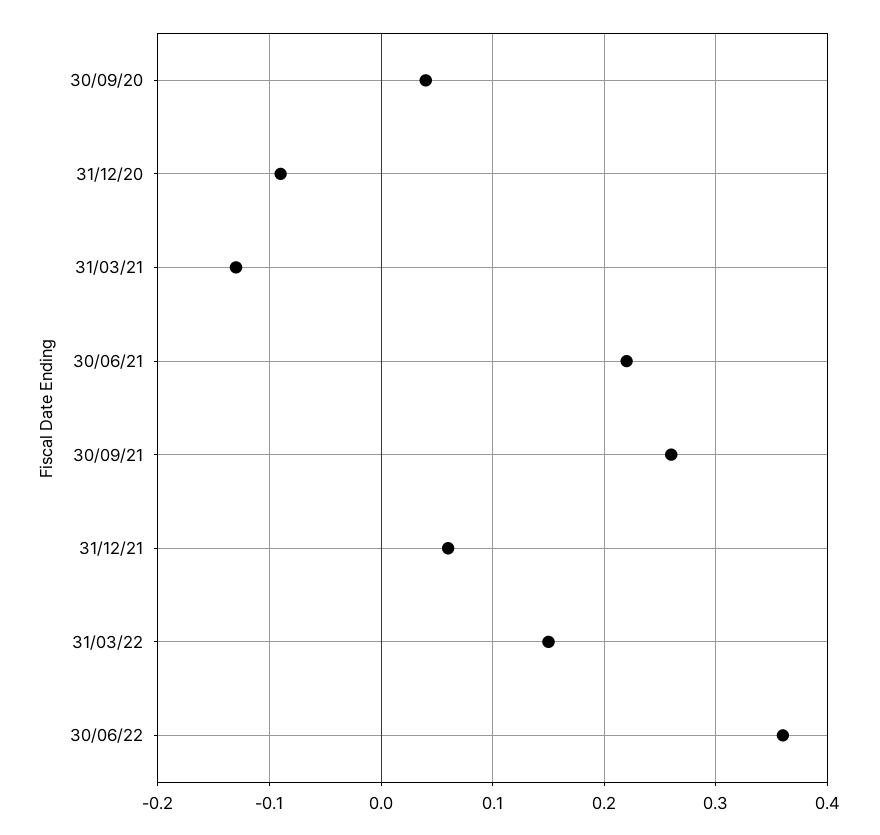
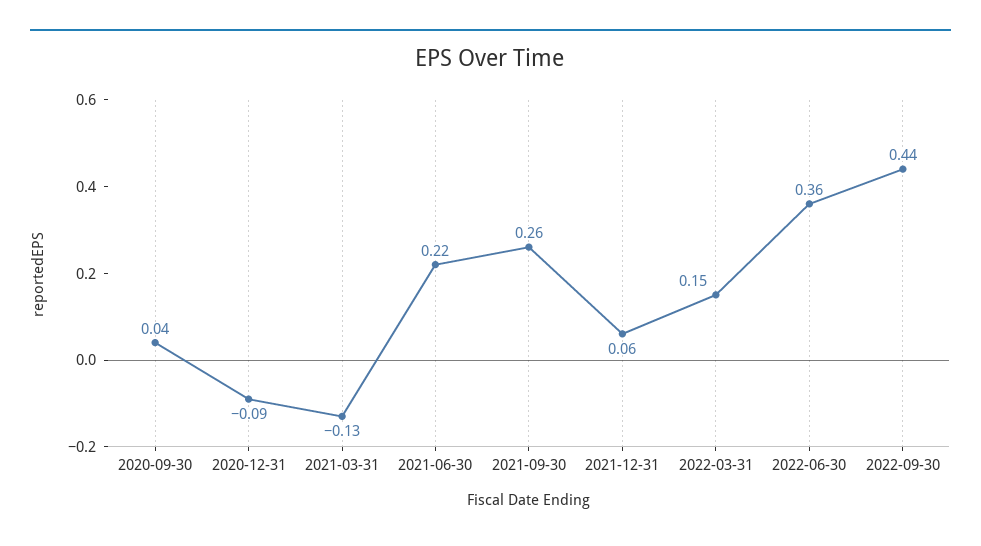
2022-09-30: none -> 0.44

